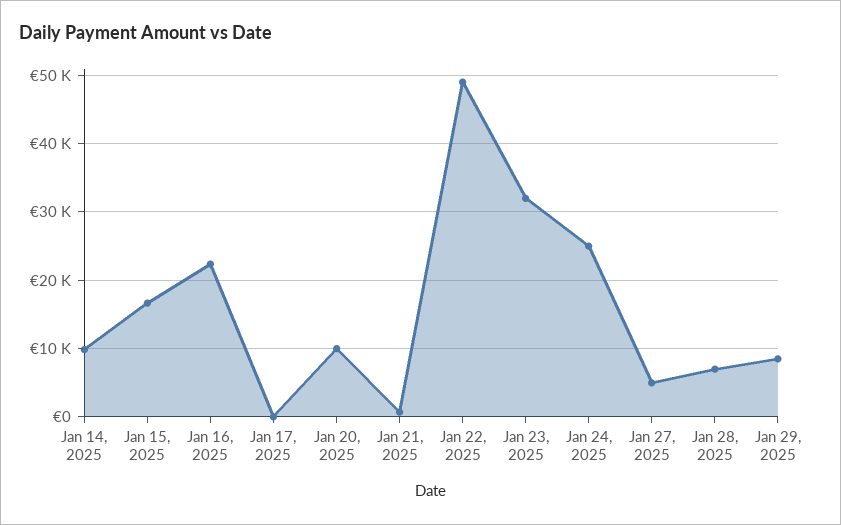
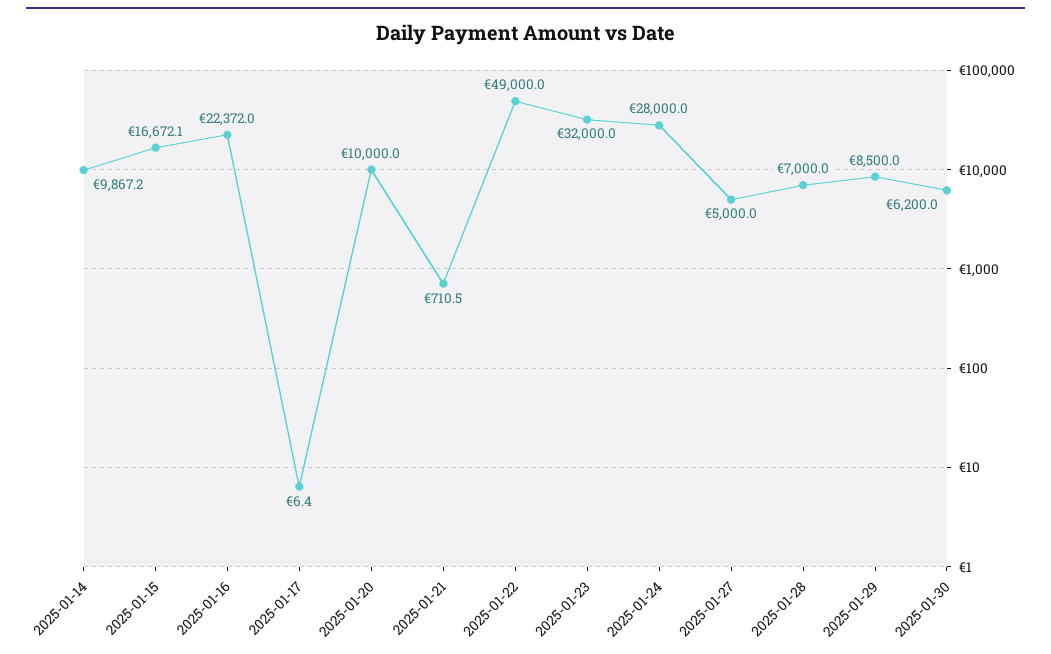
Jan 24, 2025: 25000 -> 28000
2025-01-30: none -> 6200

